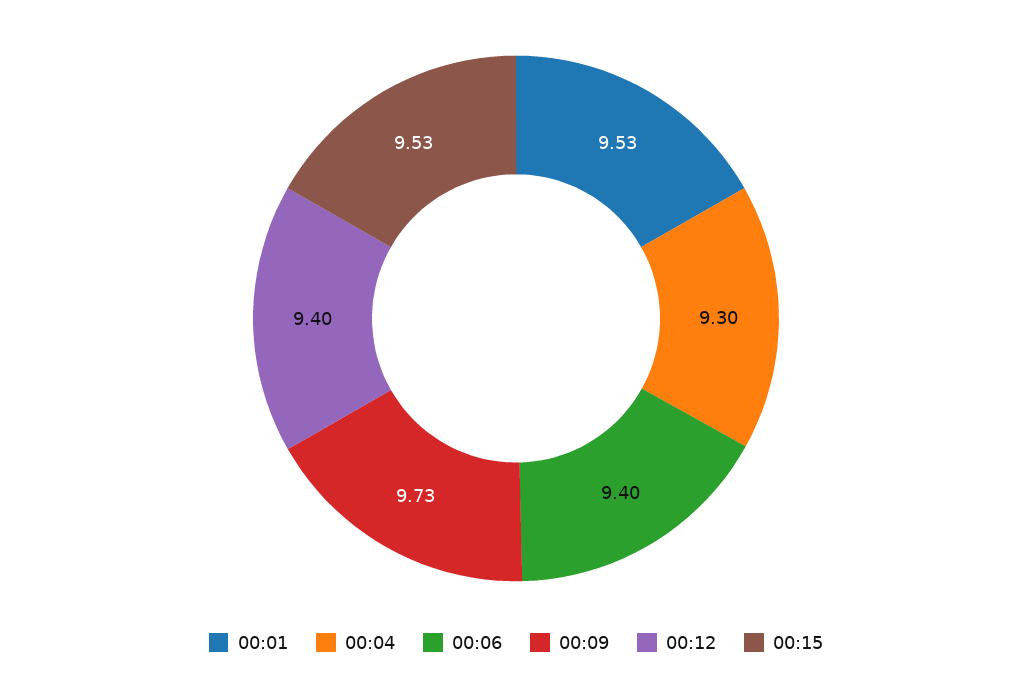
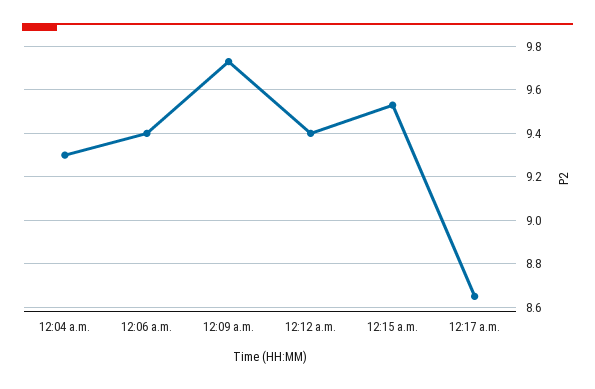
00:01: 9.53 -> none
12:17 a.m.: none -> 8.65

